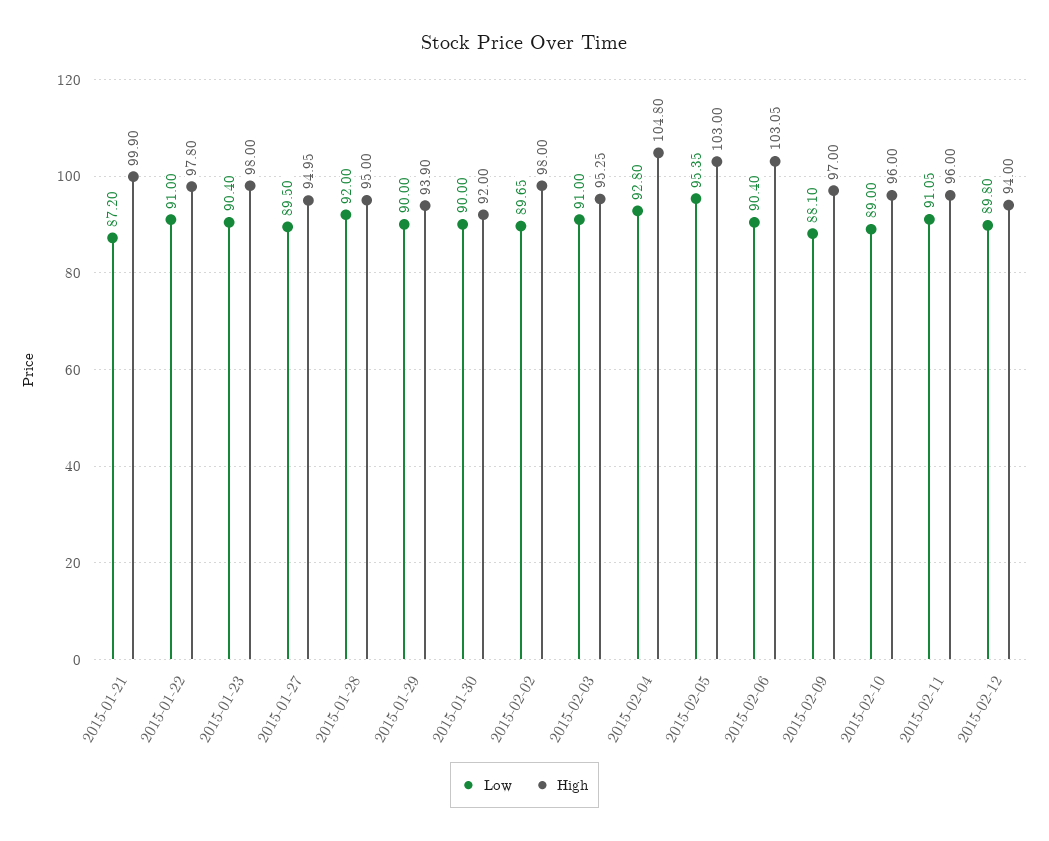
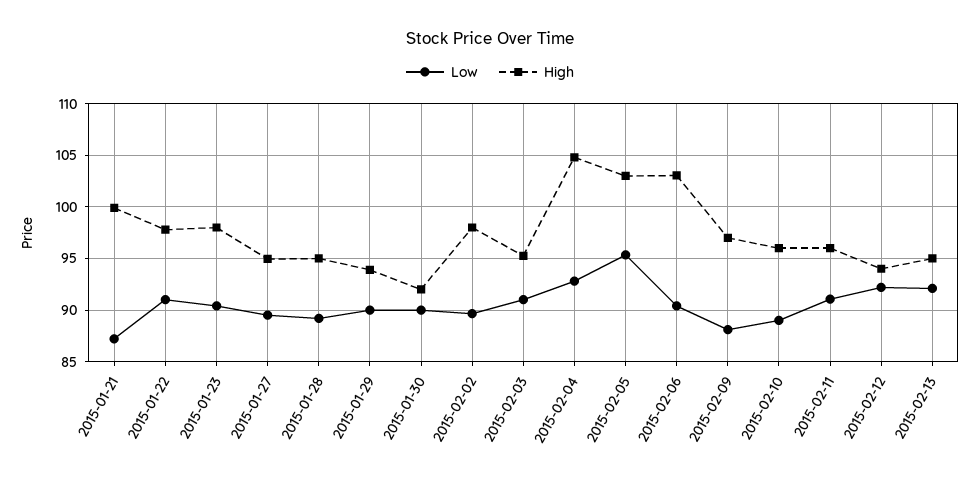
Low, 2015-01-28: 92 -> 89
Low, 2015-02-12: 89.8 -> 92
Low, 2015-02-13: none -> 92
High, 2015-02-13: none -> 95

